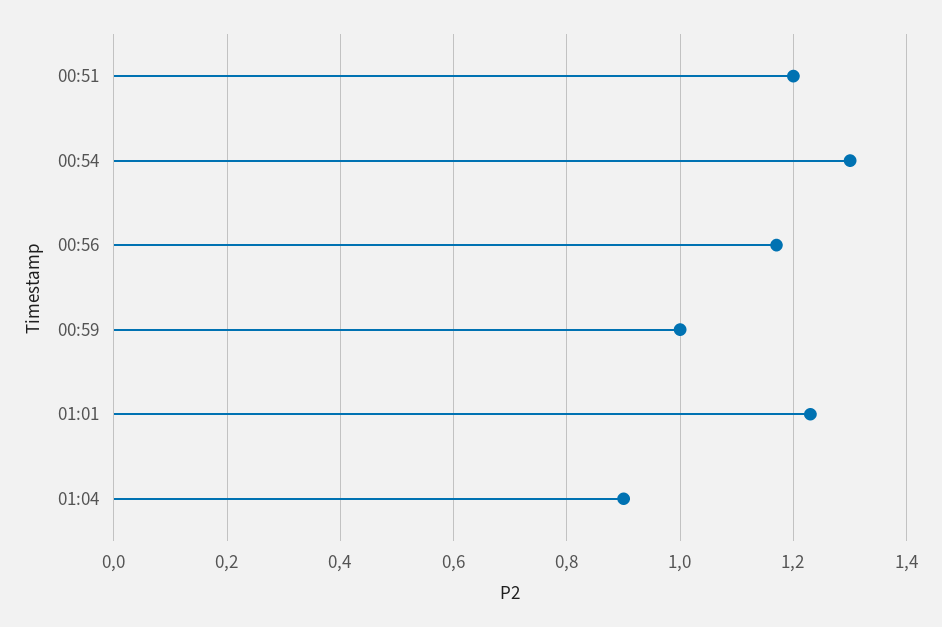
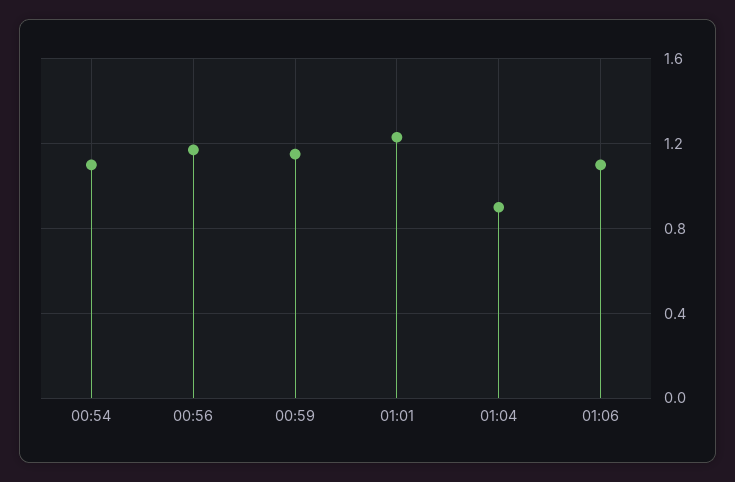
00:51: 1.2 -> none
00:54: 1.3 -> 1.1
00:59: 1 -> 1.15
01:06: none -> 1.1

